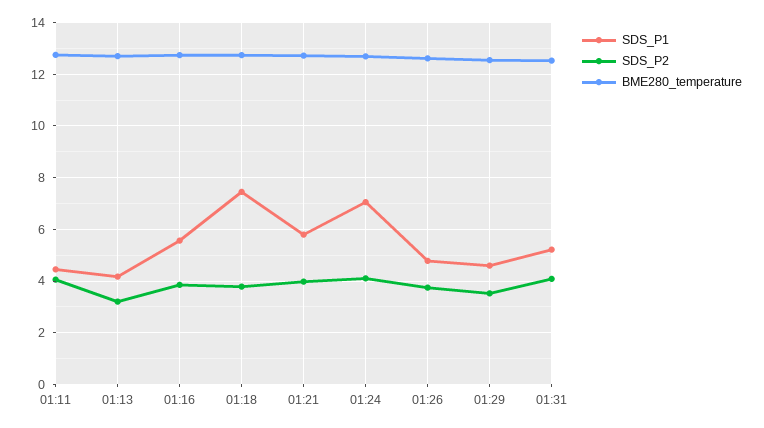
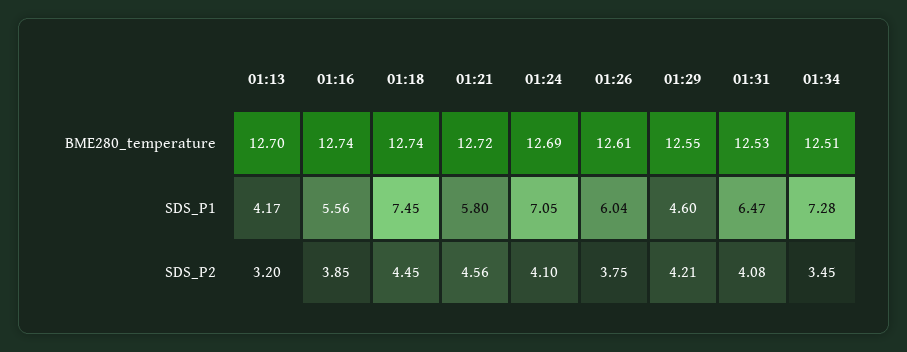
SDS_P1, 01:11: 4.5 -> none
SDS_P2, 01:11: 4 -> none
BME280_temperature, 01:11: 12.75 -> none
SDS_P2, 01:18: 3.75 -> 4.45
SDS_P2, 01:21: 4 -> 4.56
SDS_P1, 01:26: 4.75 -> 6.04
SDS_P2, 01:29: 3.5 -> 4.21
SDS_P1, 01:31: 5.25 -> 6.47
BME280_temperature, 01:34: none -> 12.51
SDS_P1, 01:34: none -> 7.28
SDS_P2, 01:34: none -> 3.45

